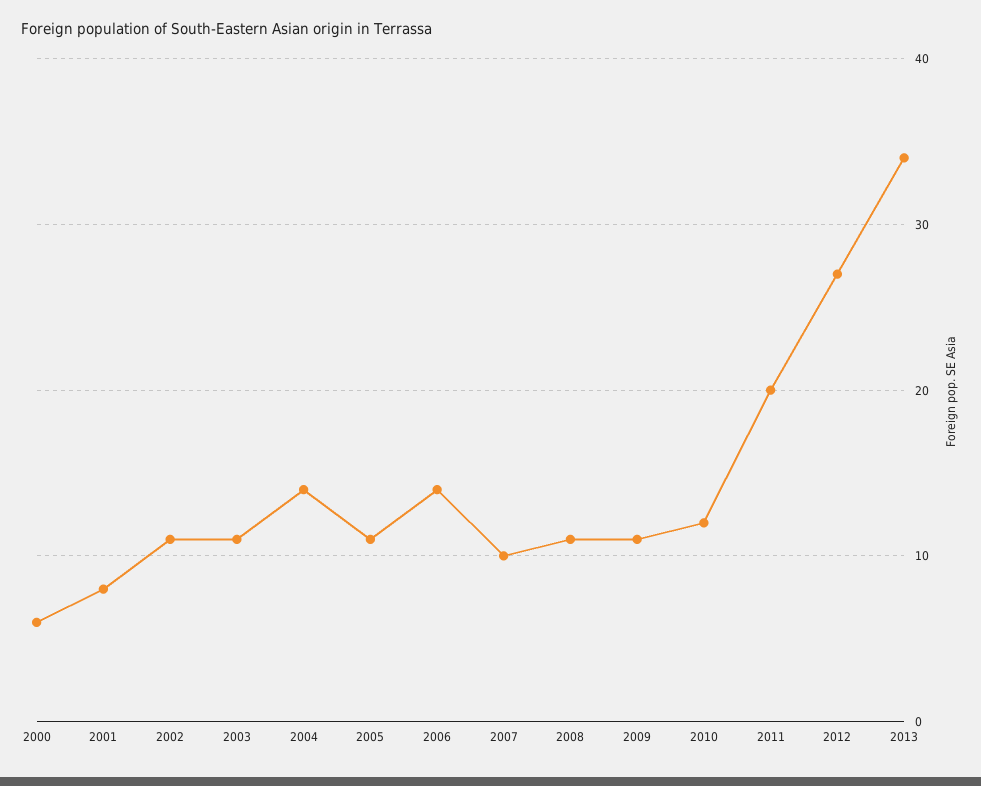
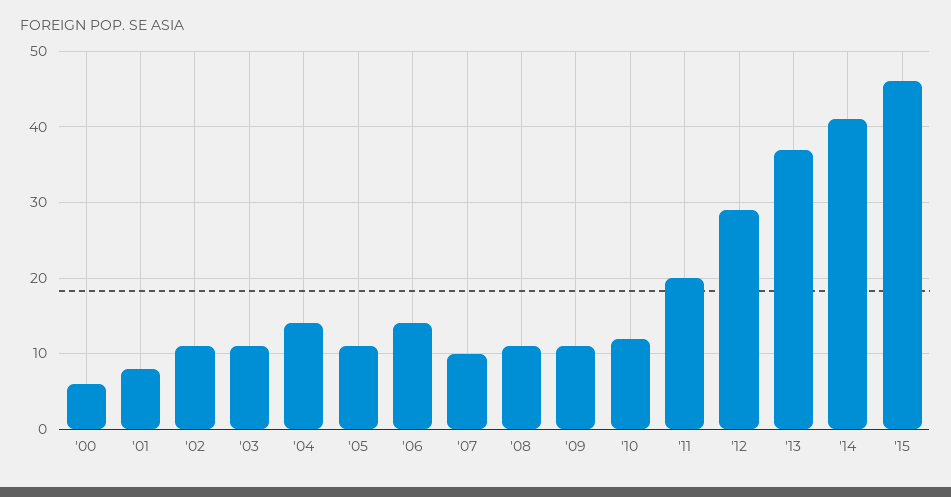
2012: 27 -> 29
2013: 34 -> 37
'14: none -> 41
'15: none -> 46

